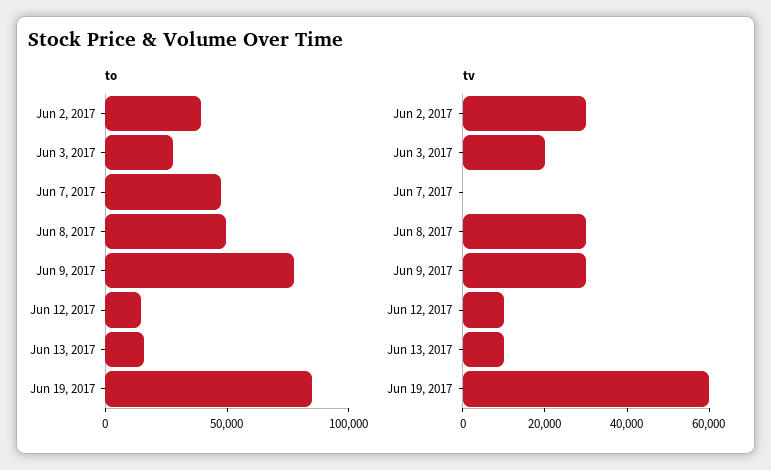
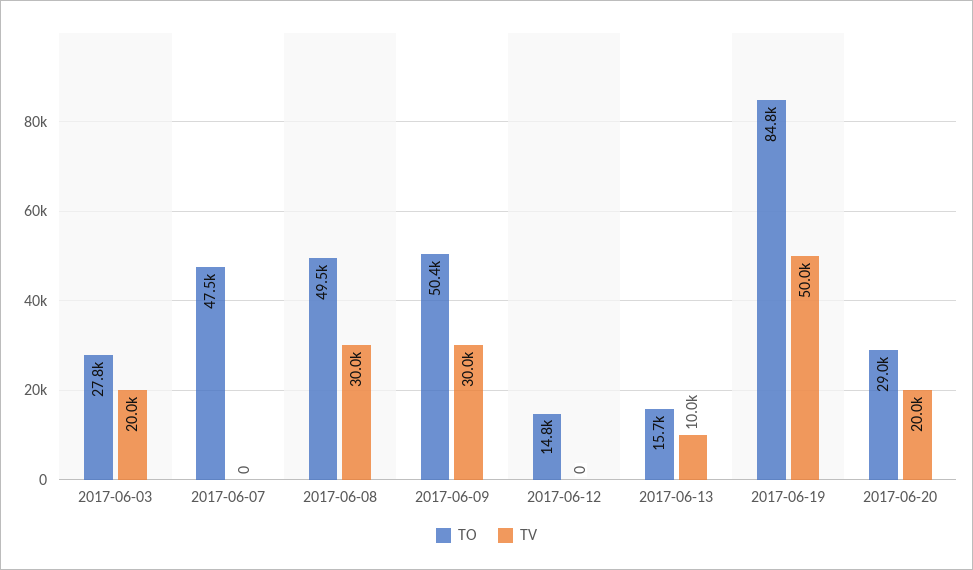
to, Jun 2, 2017: 40000 -> none
to, Jun 9, 2017: 80000 -> 50400
tv, Jun 2, 2017: 30000 -> none
tv, Jun 12, 2017: 10000 -> 0
tv, Jun 19, 2017: 60000 -> 50000
to, 2017-06-20: none -> 29000
tv, 2017-06-20: none -> 20000

